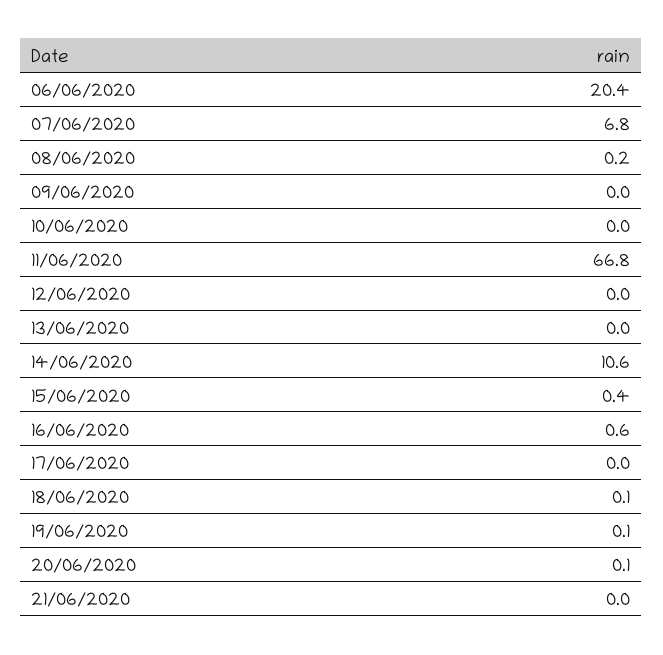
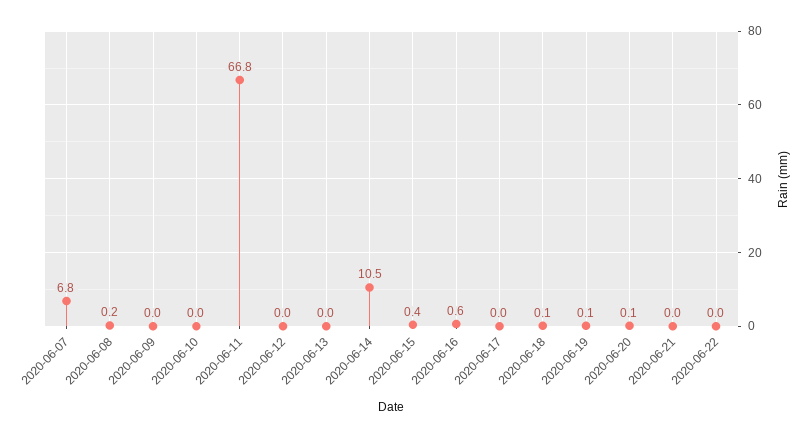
06/06/2020: 20.4 -> none
14/06/2020: 10.6 -> 10.5
2020-06-22: none -> 0

